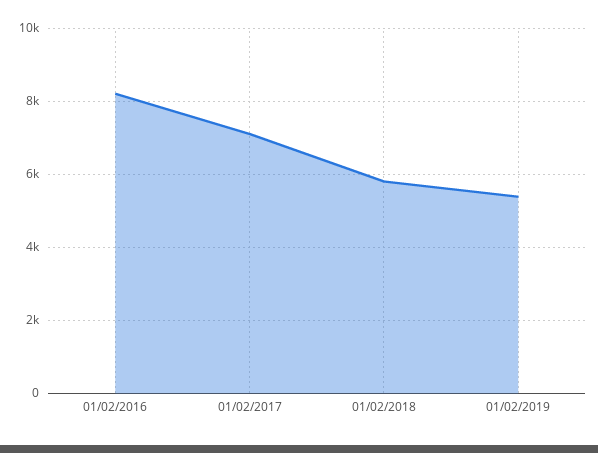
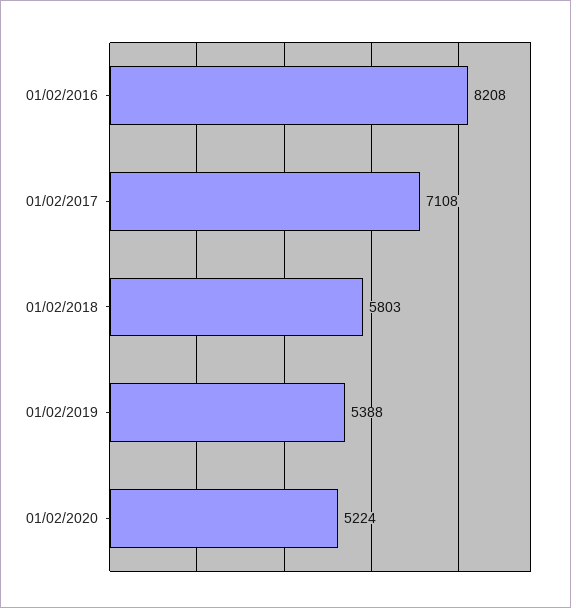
01/02/2020: none -> 5224

